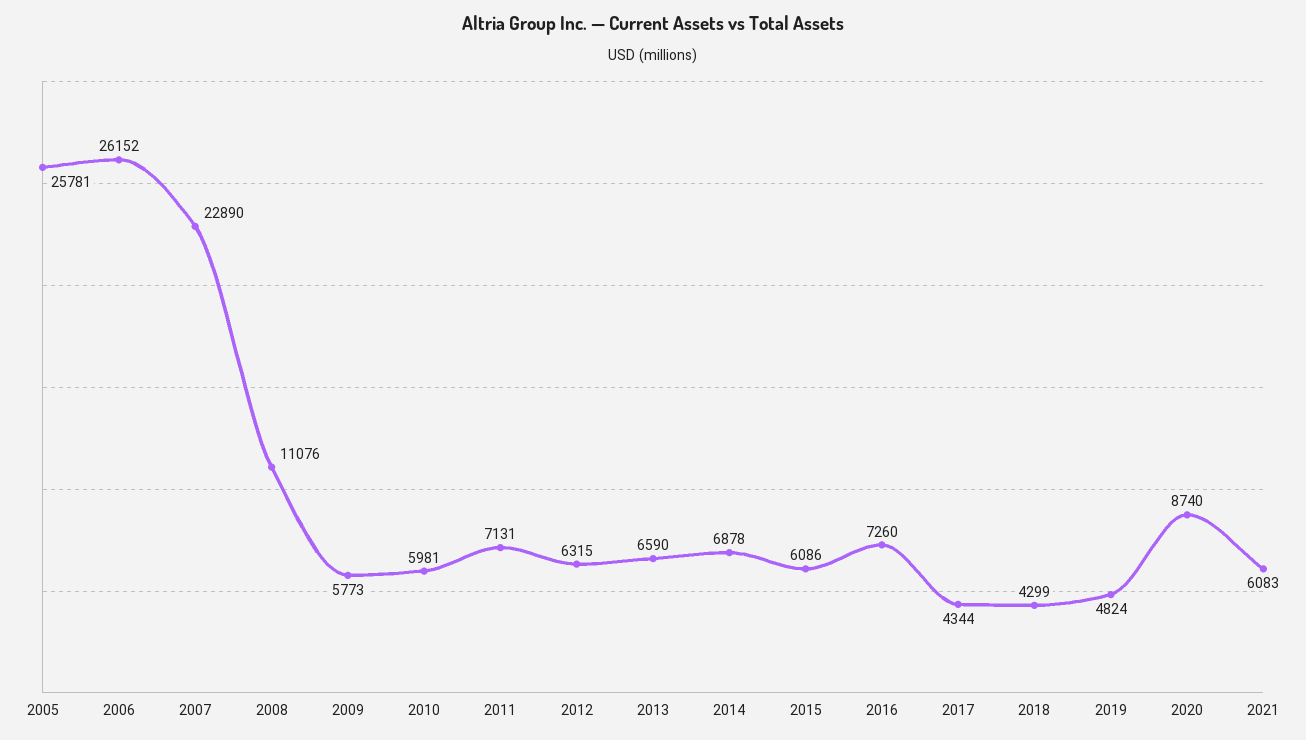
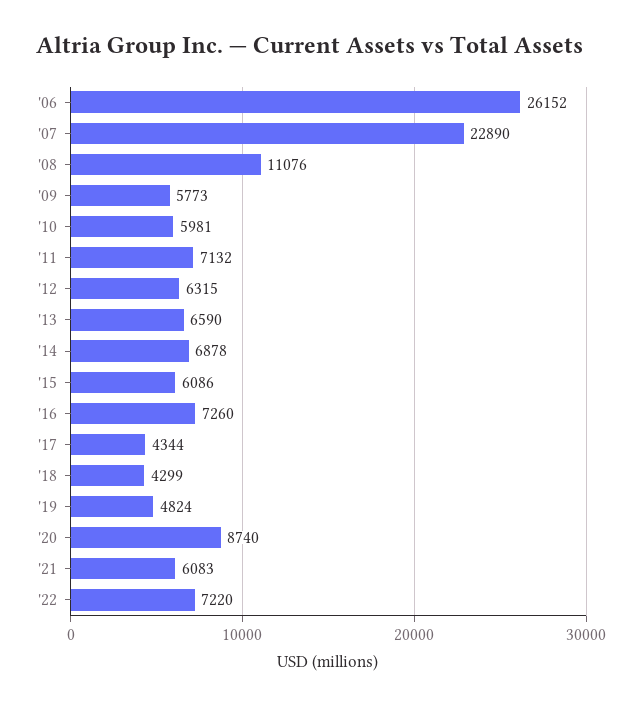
2005: 25781 -> none
2011: 7131 -> 7132
'22: none -> 7220

